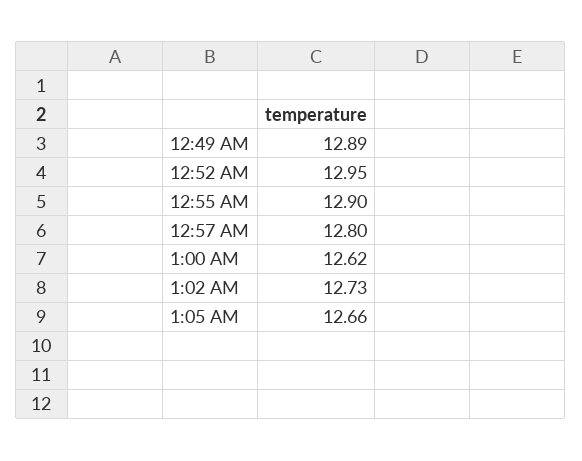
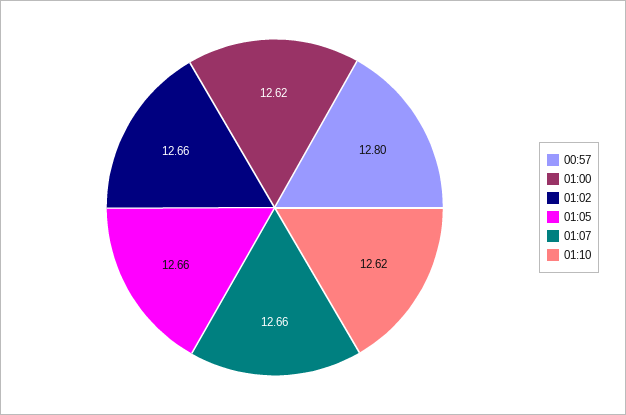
12:49 AM: 12.89 -> none
12:52 AM: 12.95 -> none
12:55 AM: 12.9 -> none
1:02 AM: 12.73 -> 12.66
01:07: none -> 12.66
01:10: none -> 12.62

